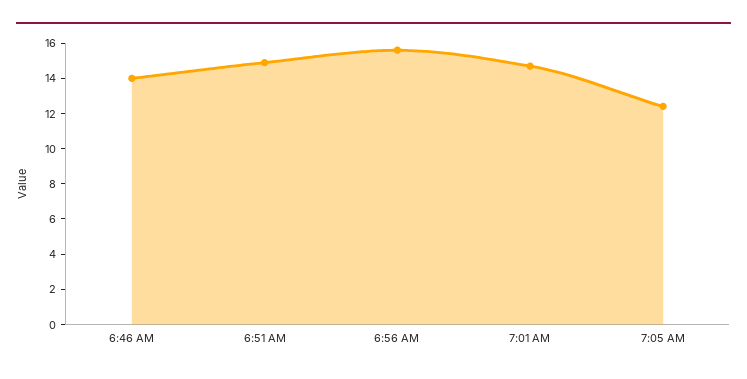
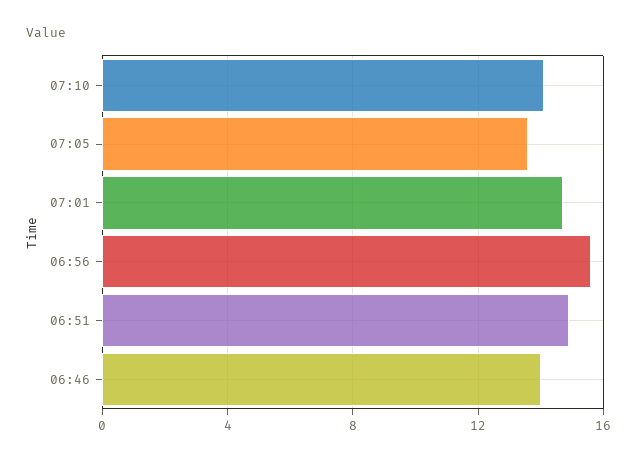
7:05 AM: 12.5 -> 13.5
07:10: none -> 14

